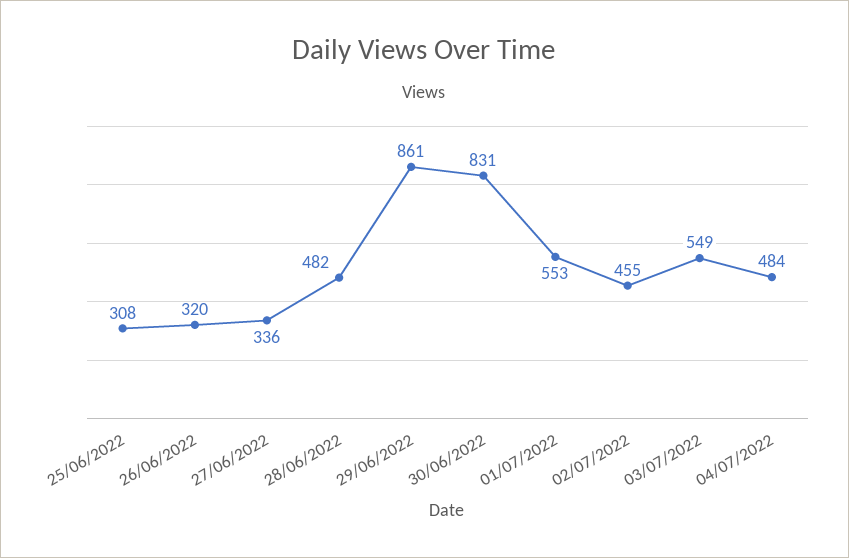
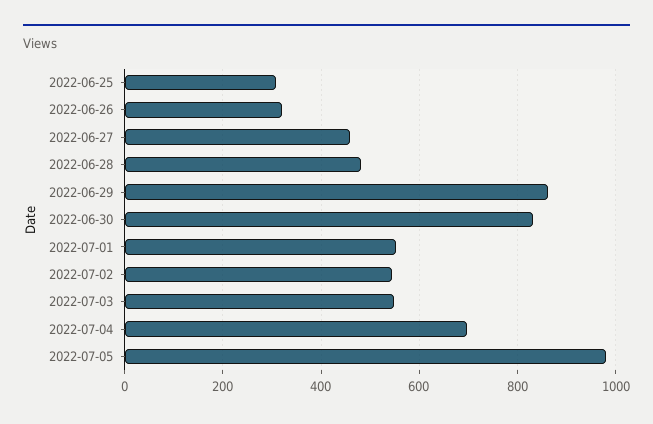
27/06/2022: 336 -> 460
02/07/2022: 455 -> 540
04/07/2022: 484 -> 700
2022-07-05: none -> 980

